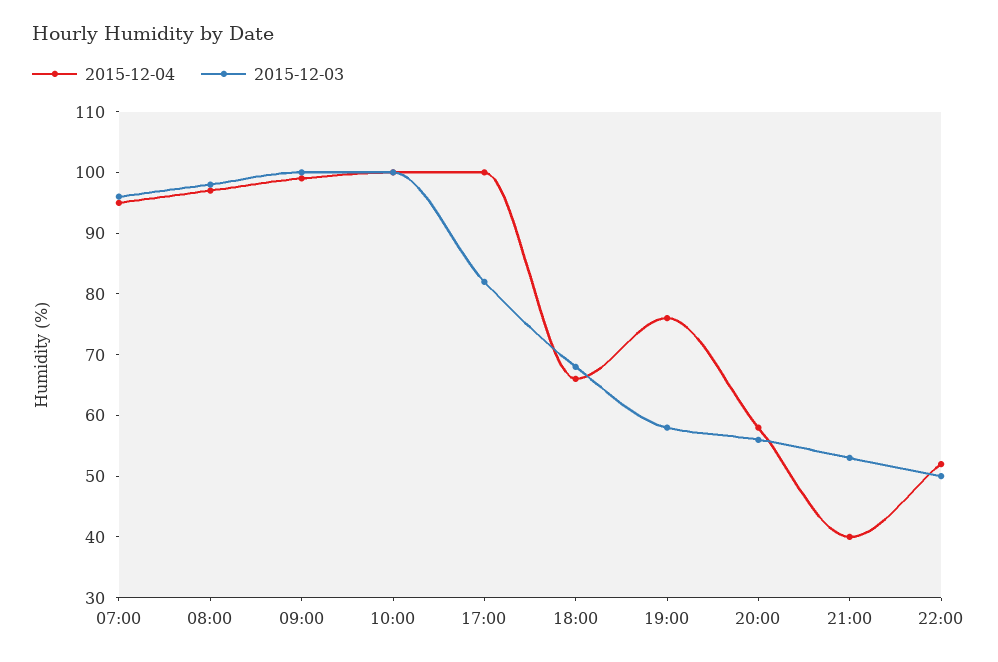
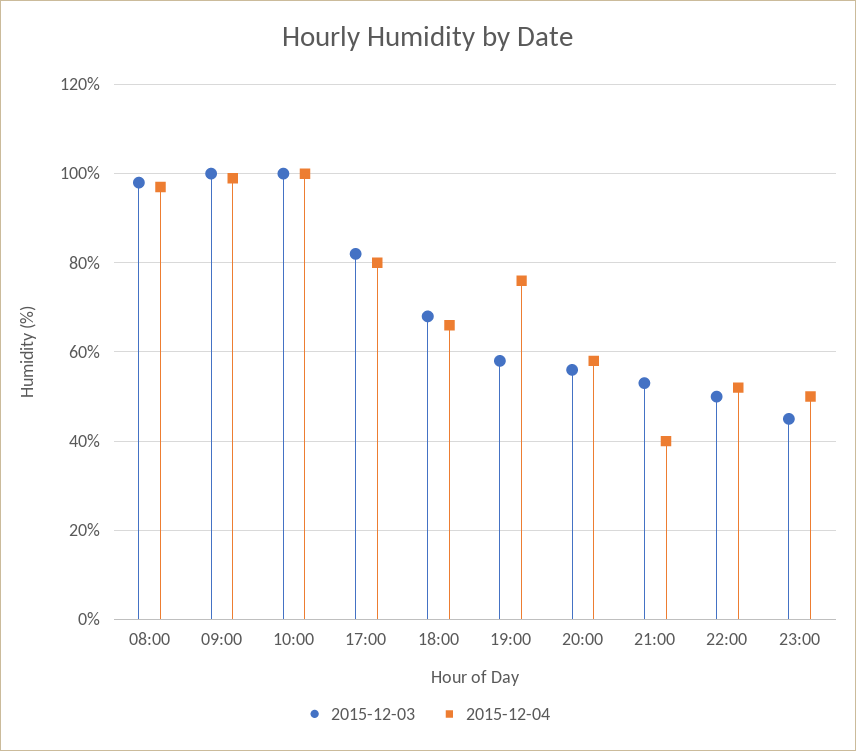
2015-12-04, 07:00: 95 -> none
2015-12-03, 07:00: 95 -> none
2015-12-04, 17:00: 100 -> 80
2015-12-03, 23:00: none -> 45
2015-12-04, 23:00: none -> 50

